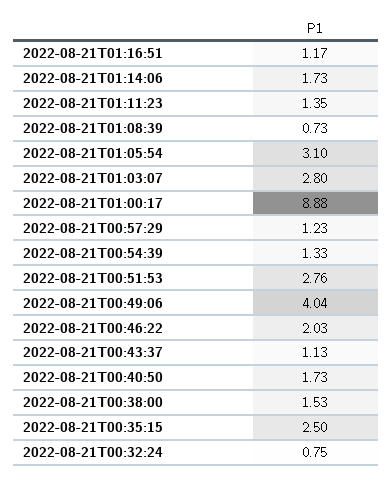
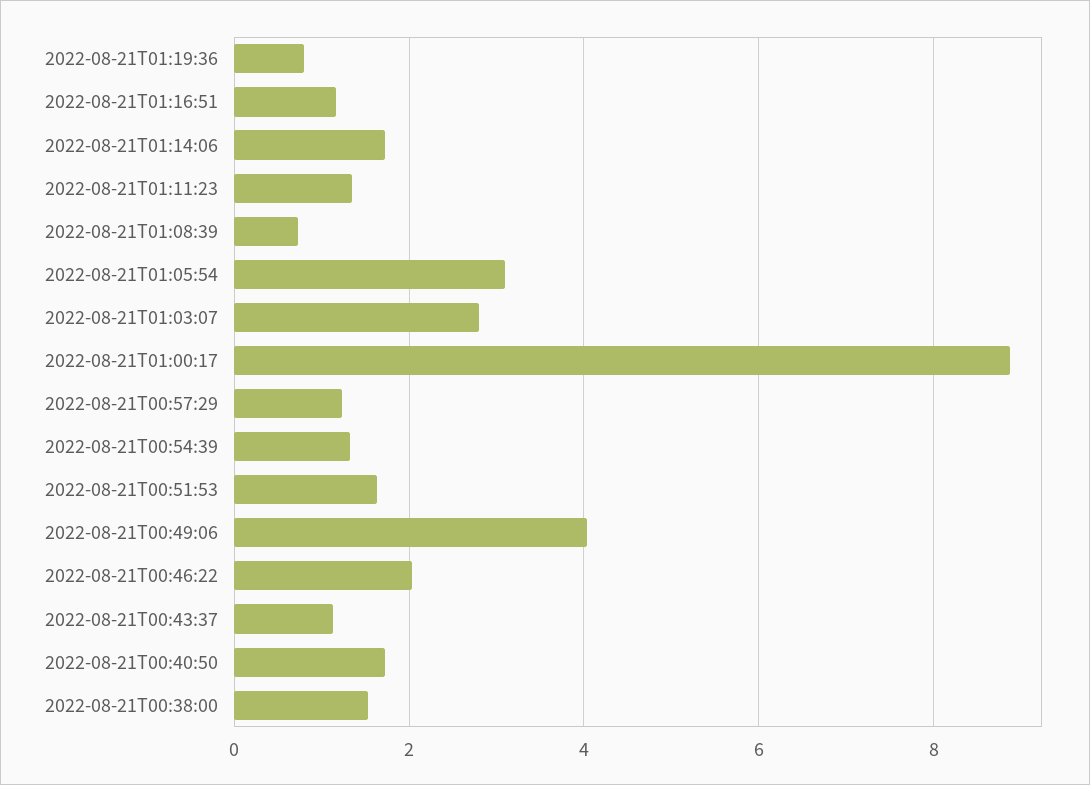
2022-08-21T00:51:53: 2.76 -> 1.6
2022-08-21T00:35:15: 2.5 -> none
2022-08-21T00:32:24: 0.75 -> none
2022-08-21T01:19:36: none -> 0.8

